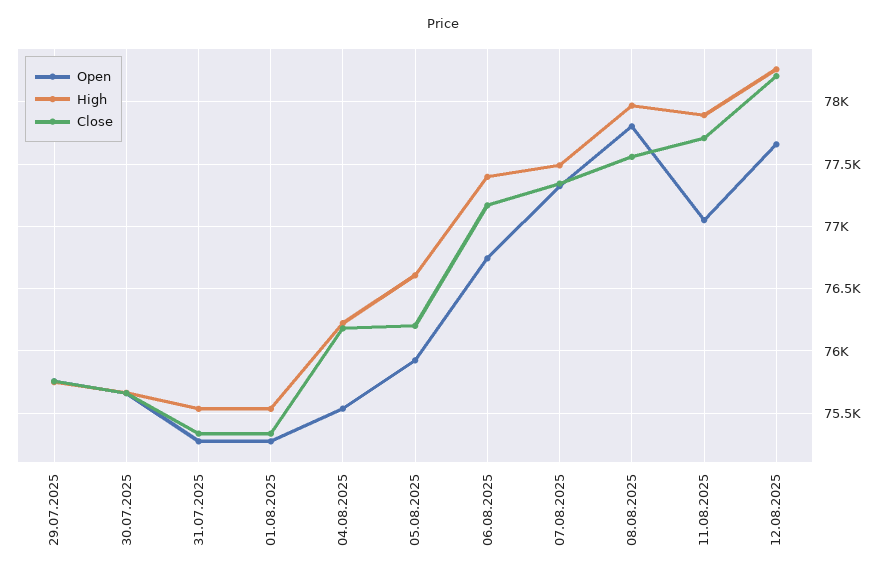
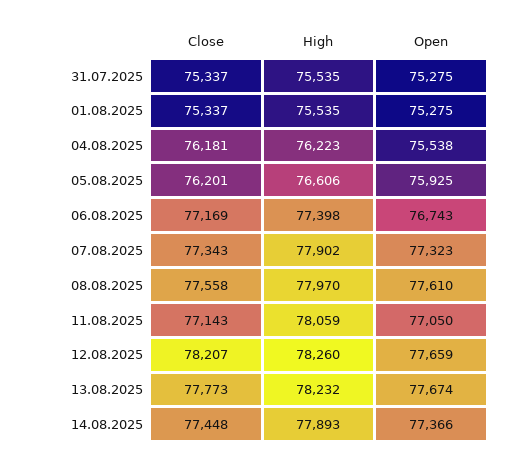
Open, 29.07.2025: 75750 -> none
High, 29.07.2025: 75750 -> none
Close, 29.07.2025: 75750 -> none
Open, 30.07.2025: 75650 -> none
High, 30.07.2025: 75650 -> none
Close, 30.07.2025: 75650 -> none
High, 07.08.2025: 77500 -> 77902
Open, 08.08.2025: 77800 -> 77610
High, 11.08.2025: 77900 -> 78059
Close, 11.08.2025: 77700 -> 77143
Close, 13.08.2025: none -> 77773
High, 13.08.2025: none -> 78232
Open, 13.08.2025: none -> 77674
Close, 14.08.2025: none -> 77448
High, 14.08.2025: none -> 77893
Open, 14.08.2025: none -> 77366

